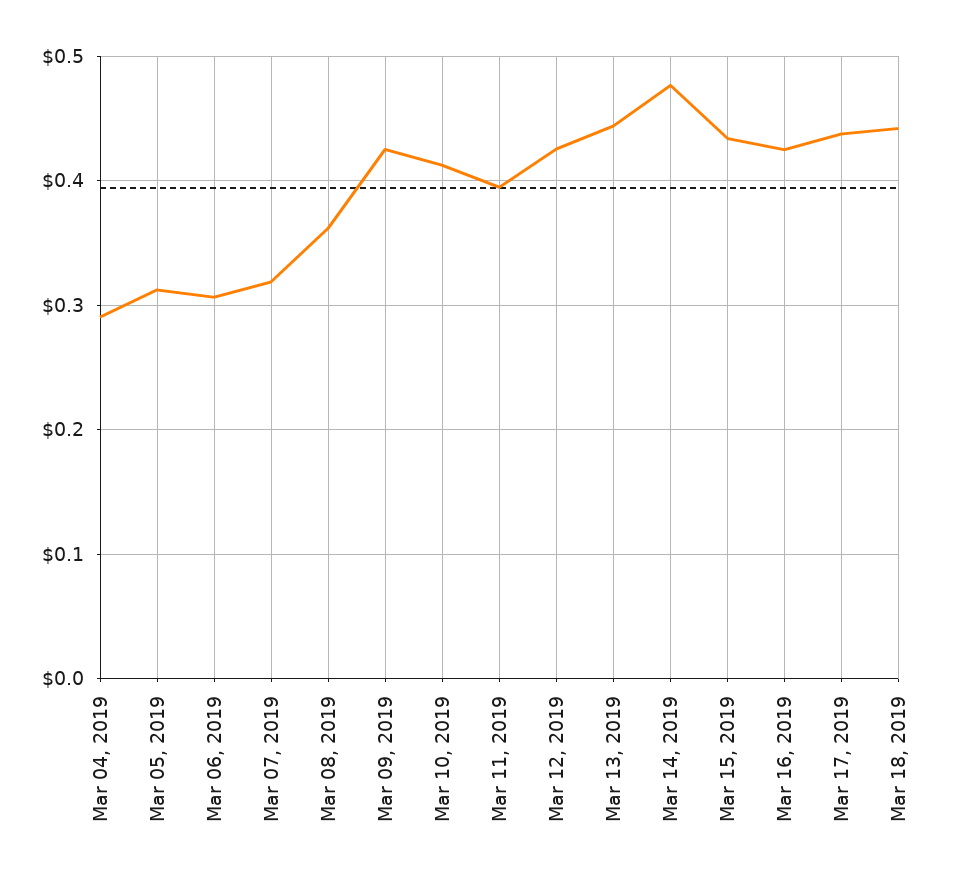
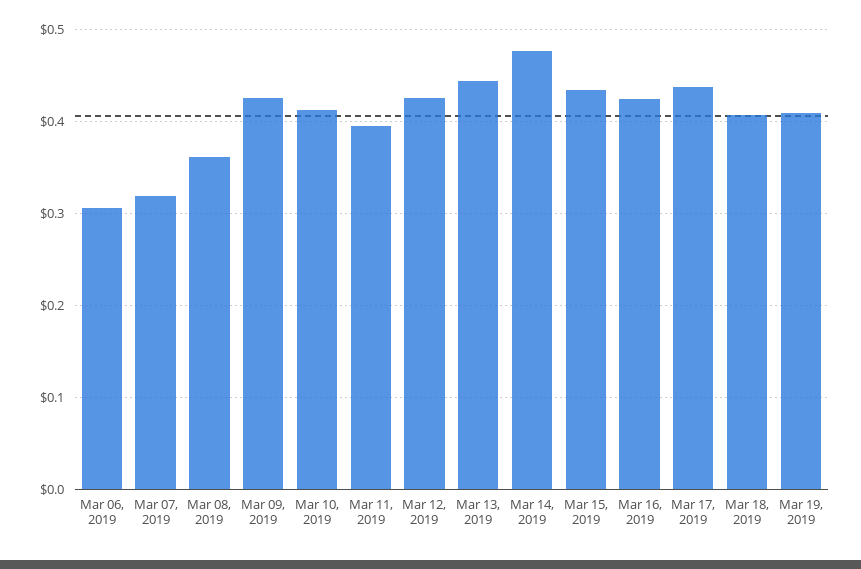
Mar 04, 2019: 0.29 -> none
Mar 05, 2019: 0.31 -> none
Mar 18, 2019: 0.44 -> 0.41
Mar 19, 2019: none -> 0.41

